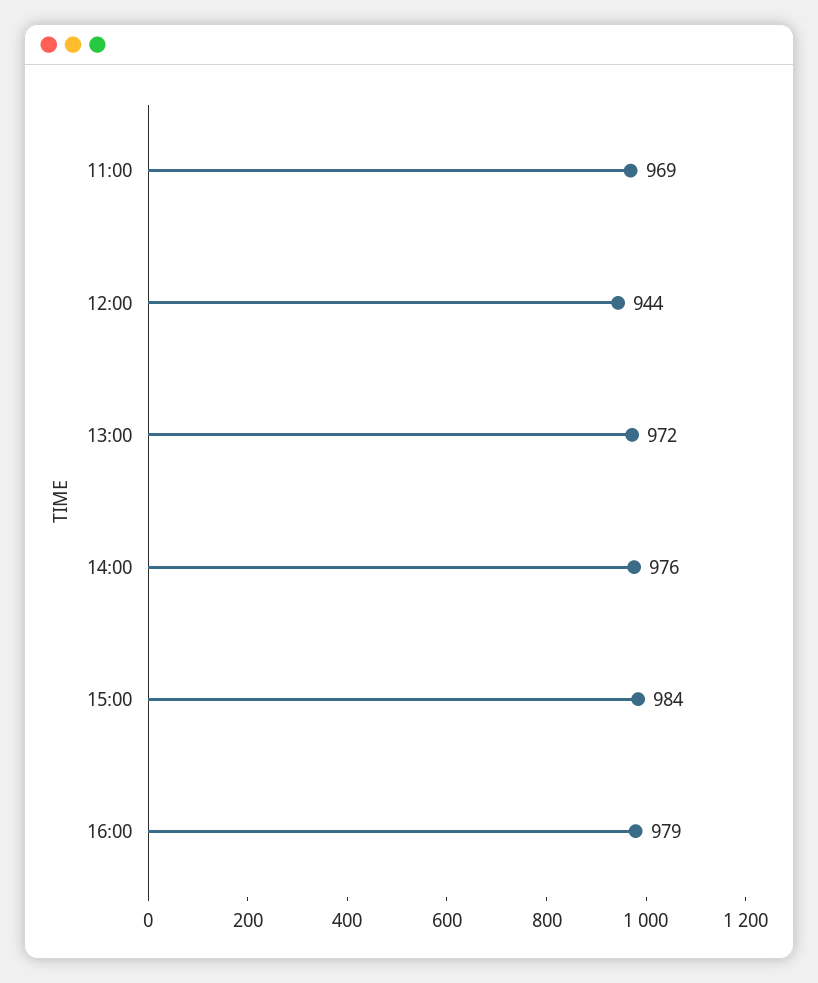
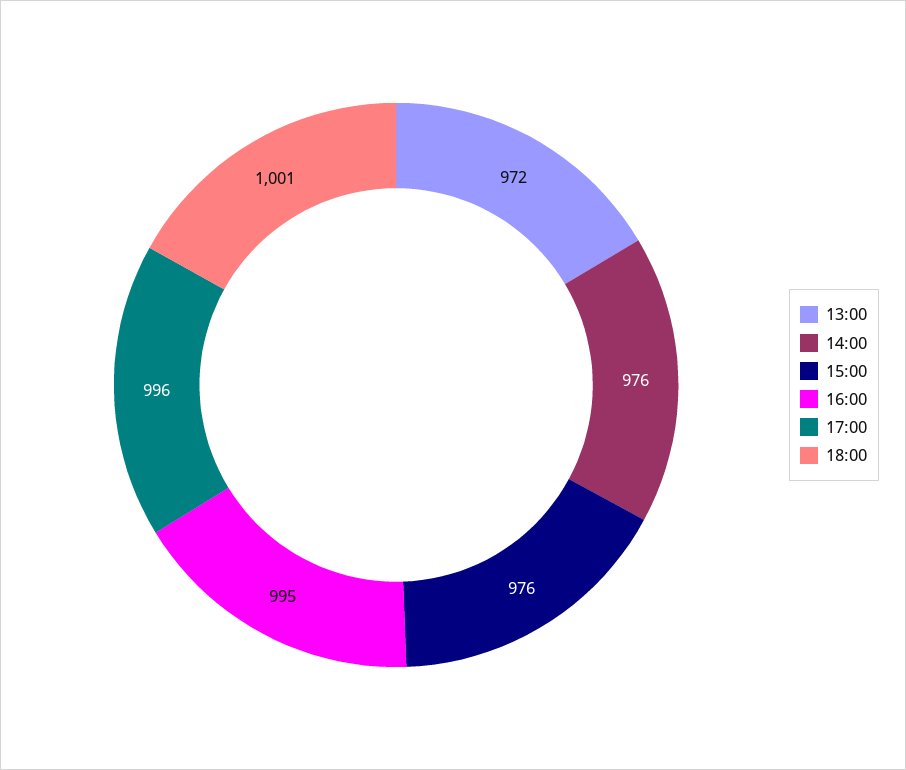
11:00: 969 -> none
12:00: 944 -> none
15:00: 984 -> 976
16:00: 979 -> 995
17:00: none -> 996
18:00: none -> 1001

